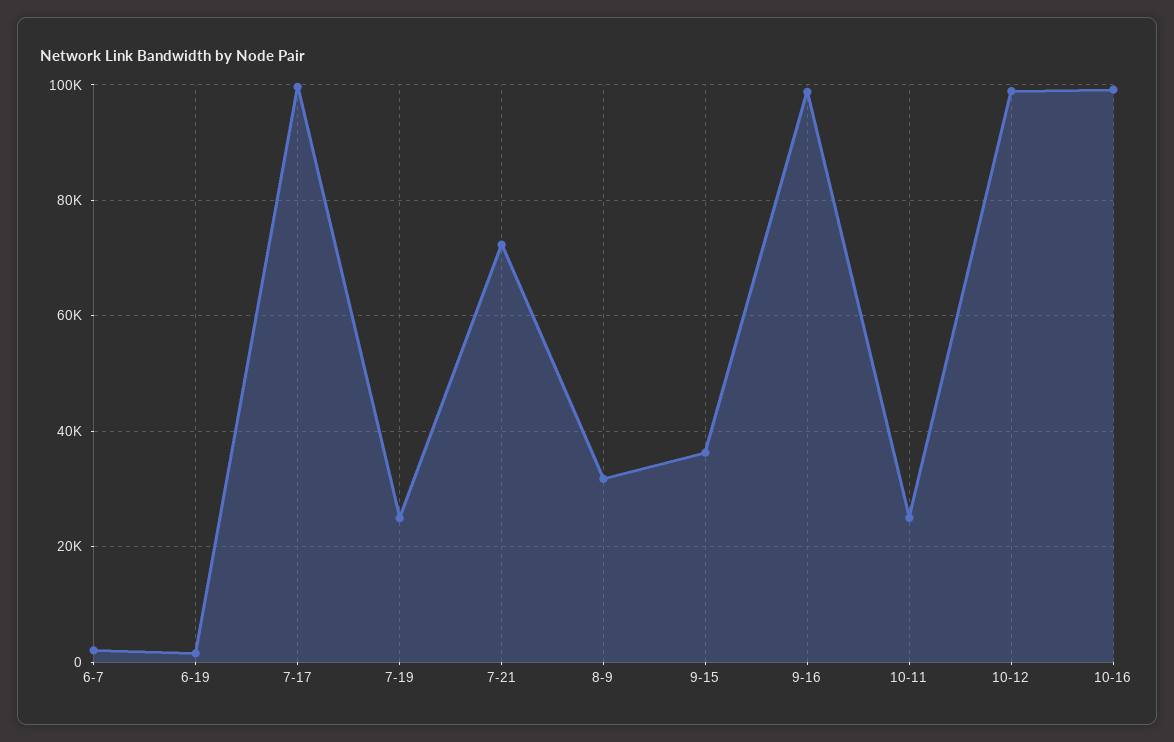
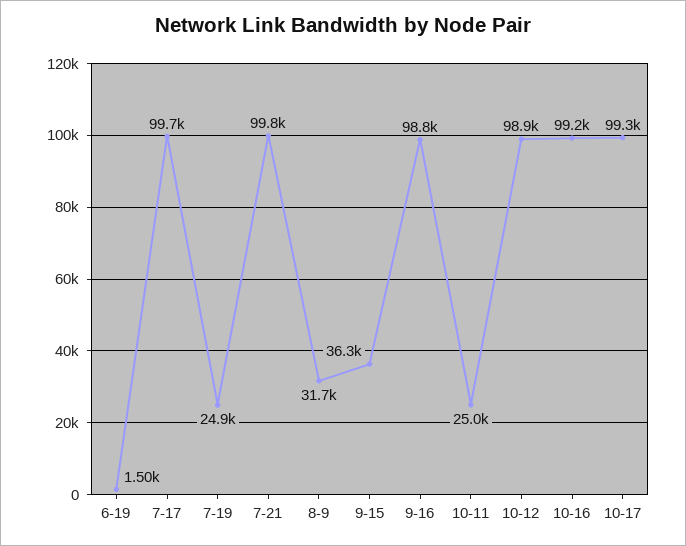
6-7: 2000 -> none
7-21: 72000 -> 99800
10-17: none -> 99300

